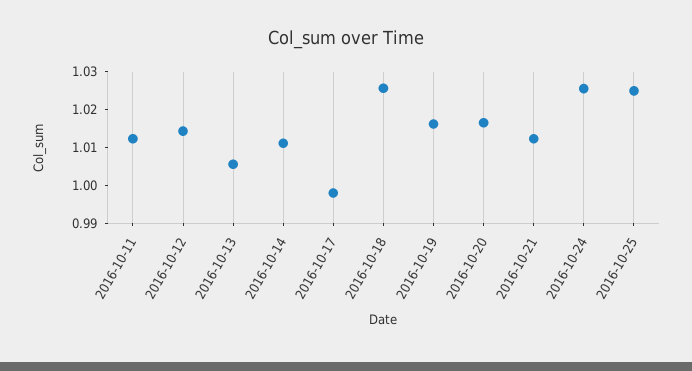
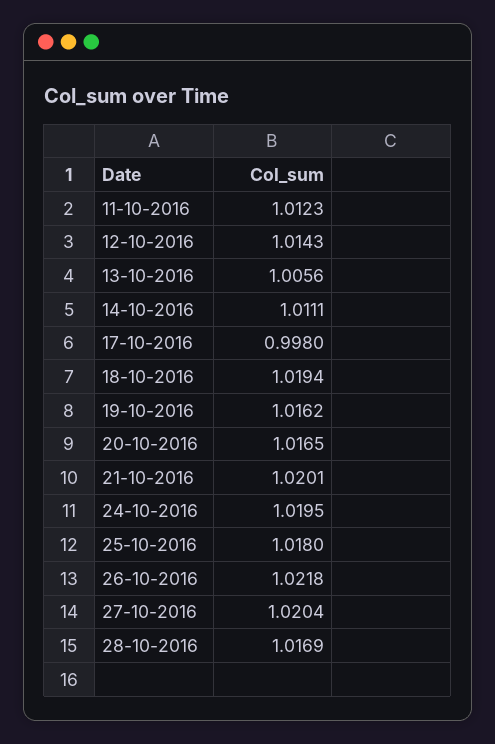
2016-10-18: 1.025 -> 1.0194
2016-10-21: 1.0125 -> 1.0201
2016-10-24: 1.025 -> 1.0195
2016-10-25: 1.025 -> 1.018
26-10-2016: none -> 1.0218
27-10-2016: none -> 1.0204
28-10-2016: none -> 1.0169

